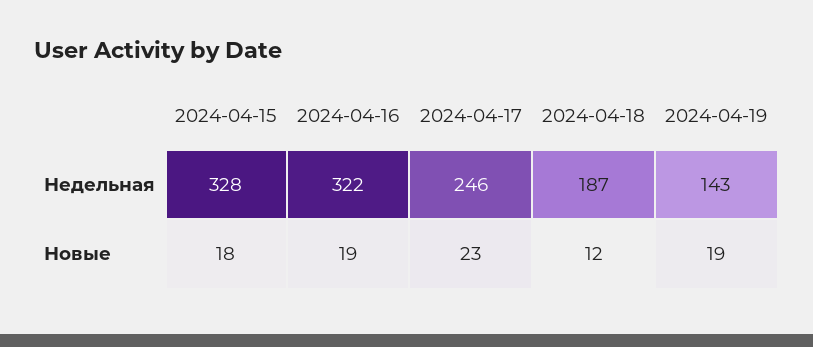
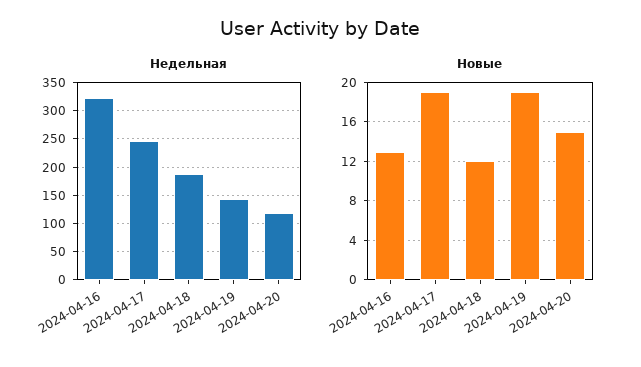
Недельная, 2024-04-15: 328 -> none
Новые, 2024-04-15: 18 -> none
Новые, 2024-04-16: 19 -> 13
Новые, 2024-04-17: 23 -> 19
Недельная, 2024-04-20: none -> 125
Новые, 2024-04-20: none -> 15

